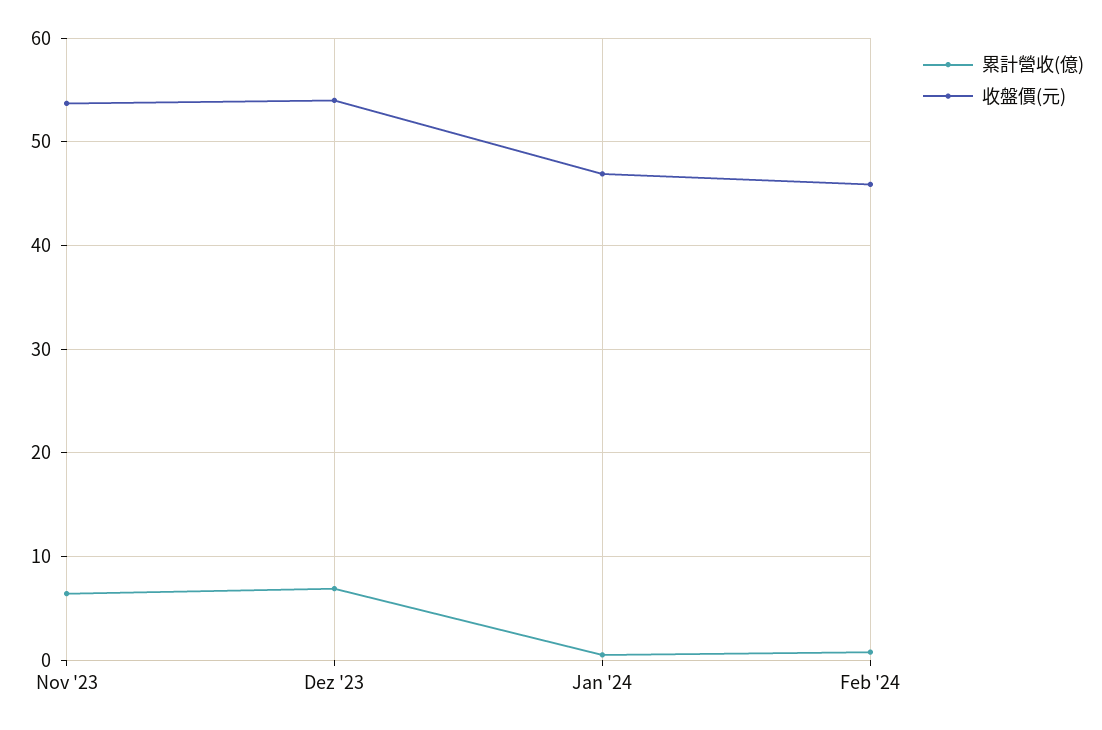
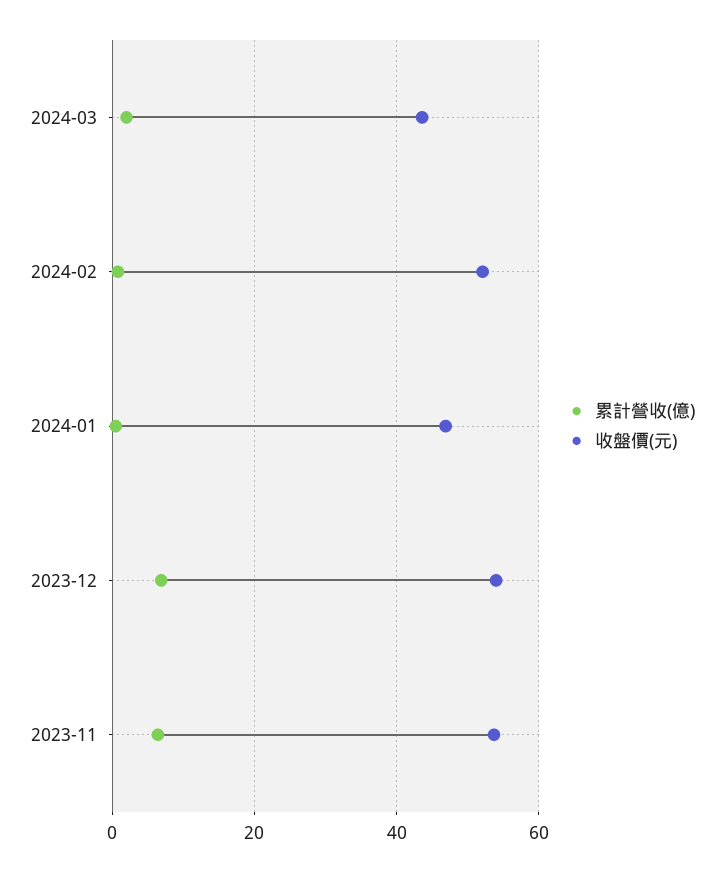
收盤價(元), Feb '24: 46 -> 52
累計營收(億), 2024-03: none -> 2
收盤價(元), 2024-03: none -> 44

